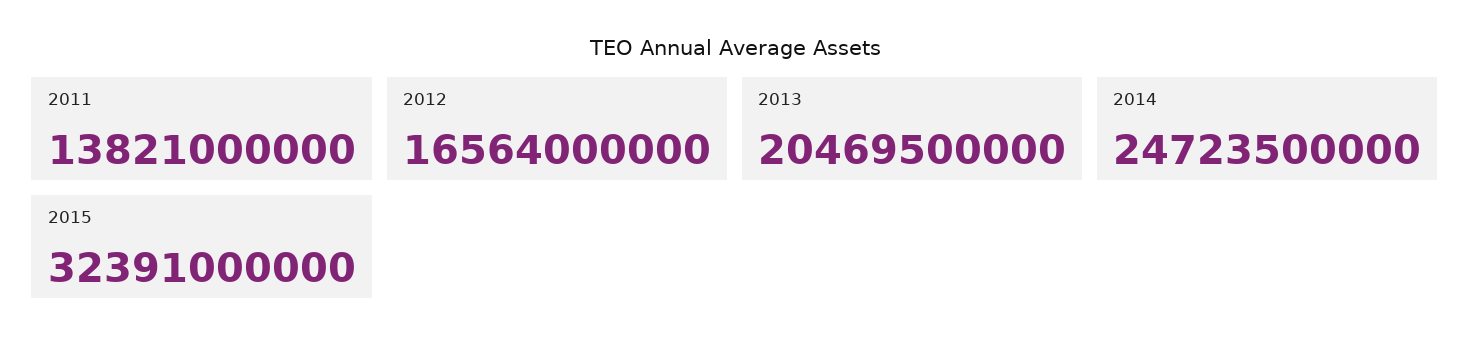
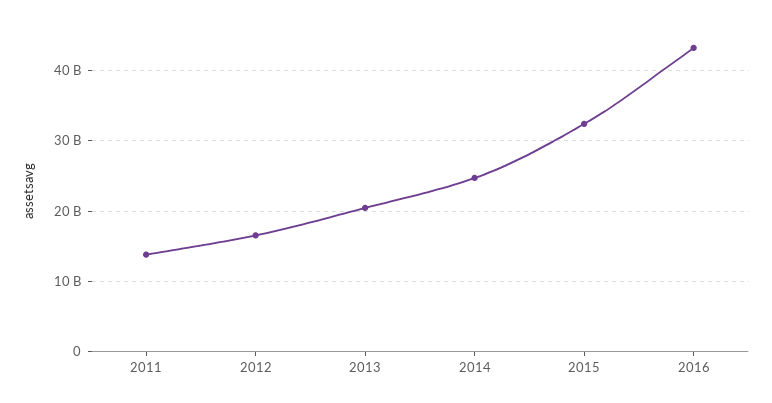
2016: none -> 43000000000

